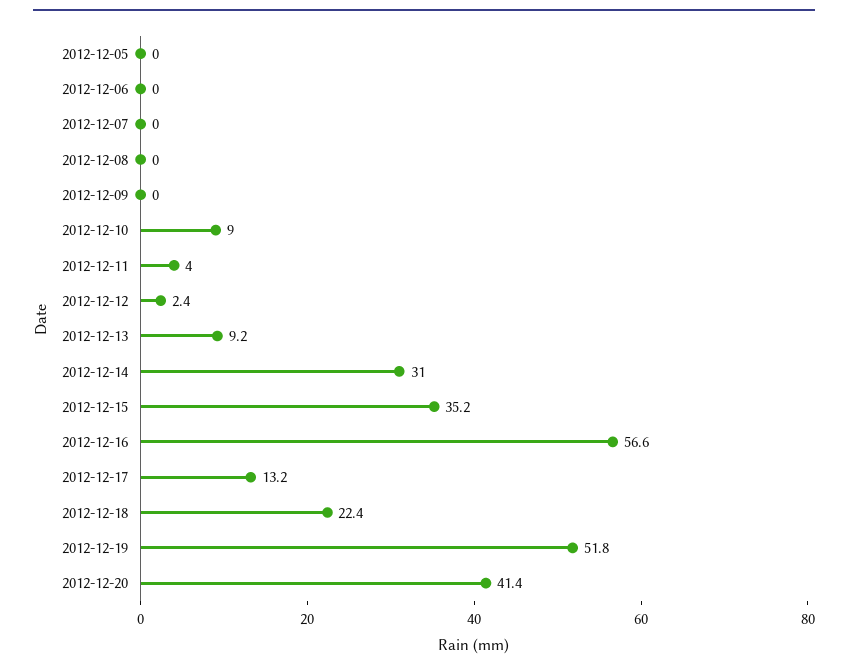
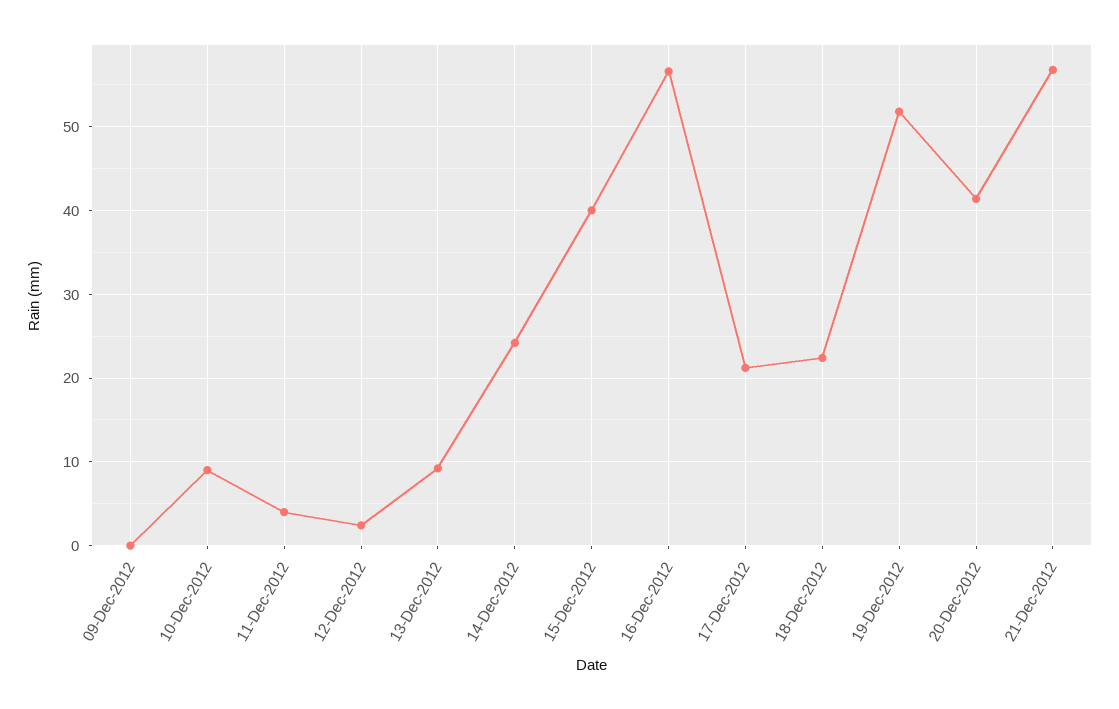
2012-12-05: 0 -> none
2012-12-06: 0 -> none
2012-12-07: 0 -> none
2012-12-08: 0 -> none
2012-12-14: 31 -> 24
2012-12-15: 35.2 -> 40
2012-12-17: 13.2 -> 21
21-Dec-2012: none -> 57

